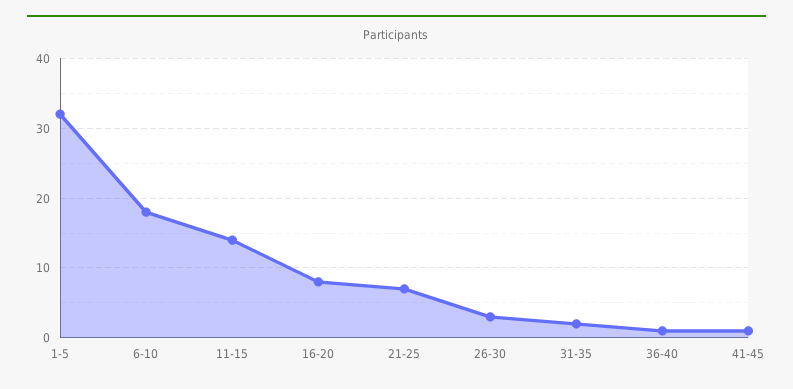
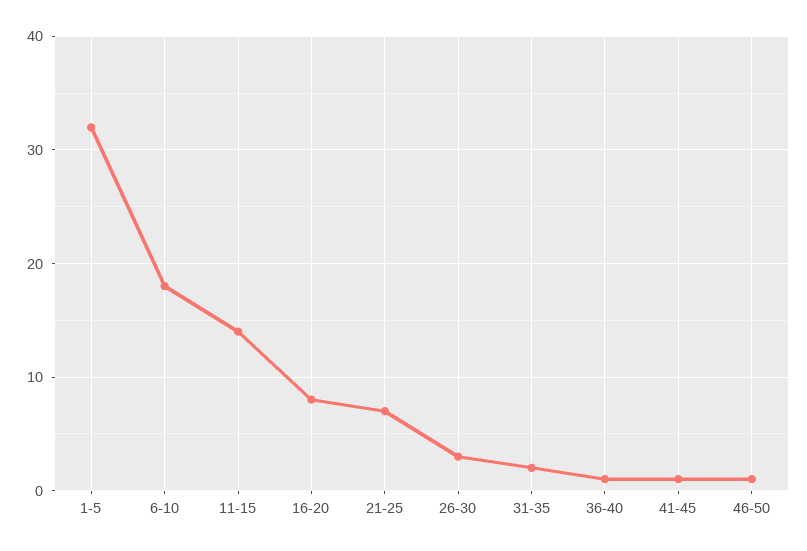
46-50: none -> 1

